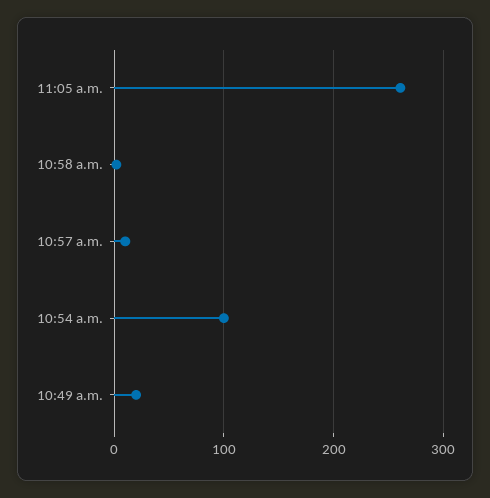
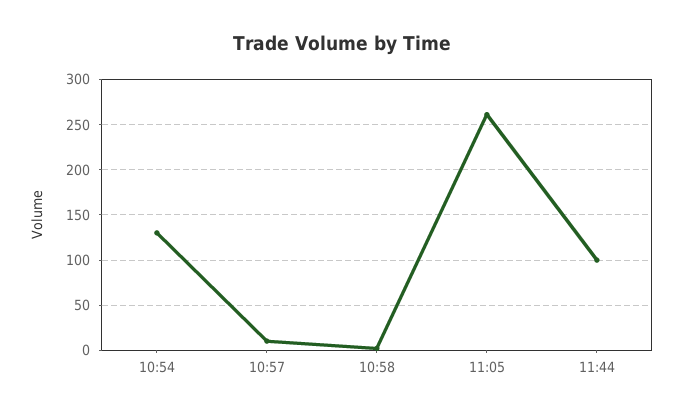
10:54 a.m.: 100 -> 130
10:49 a.m.: 20 -> none
11:44: none -> 100

